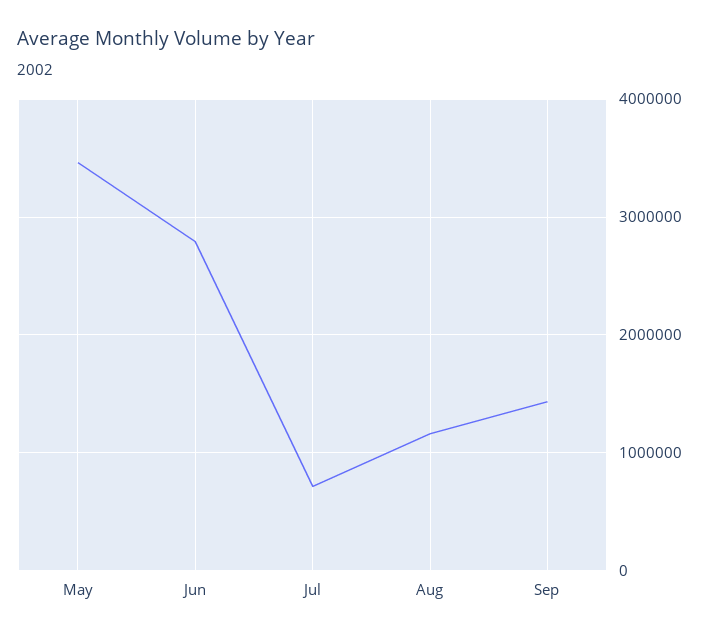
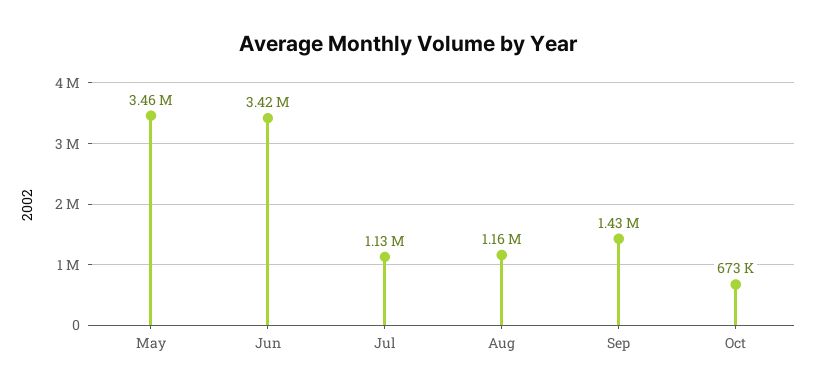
Jun: 2800000 -> 3420000
Jul: 700000 -> 1130000
Oct: none -> 673000

